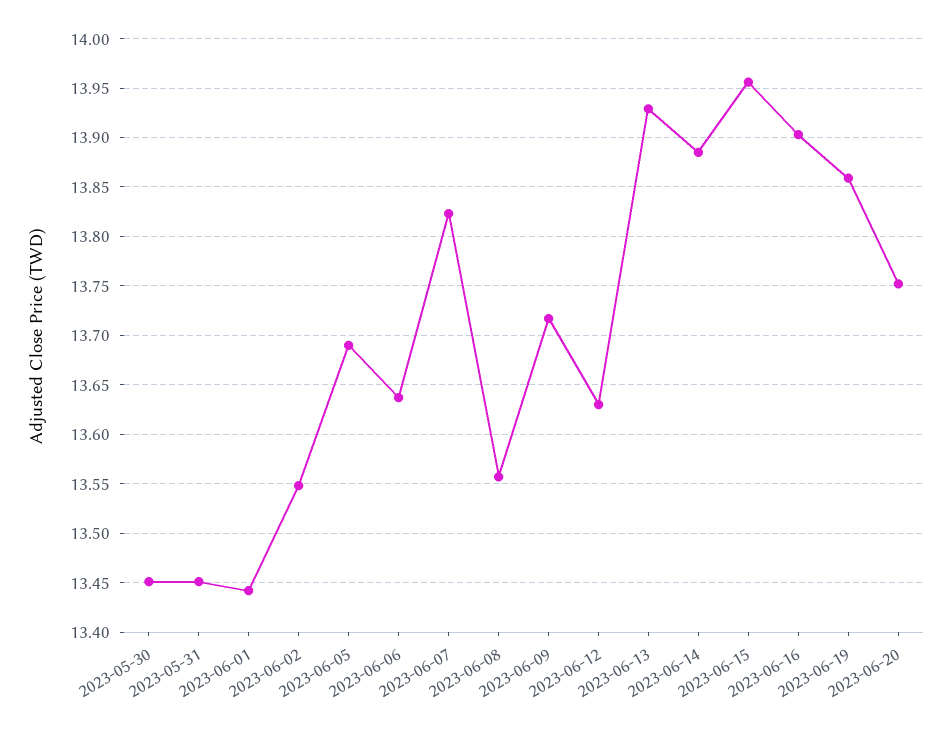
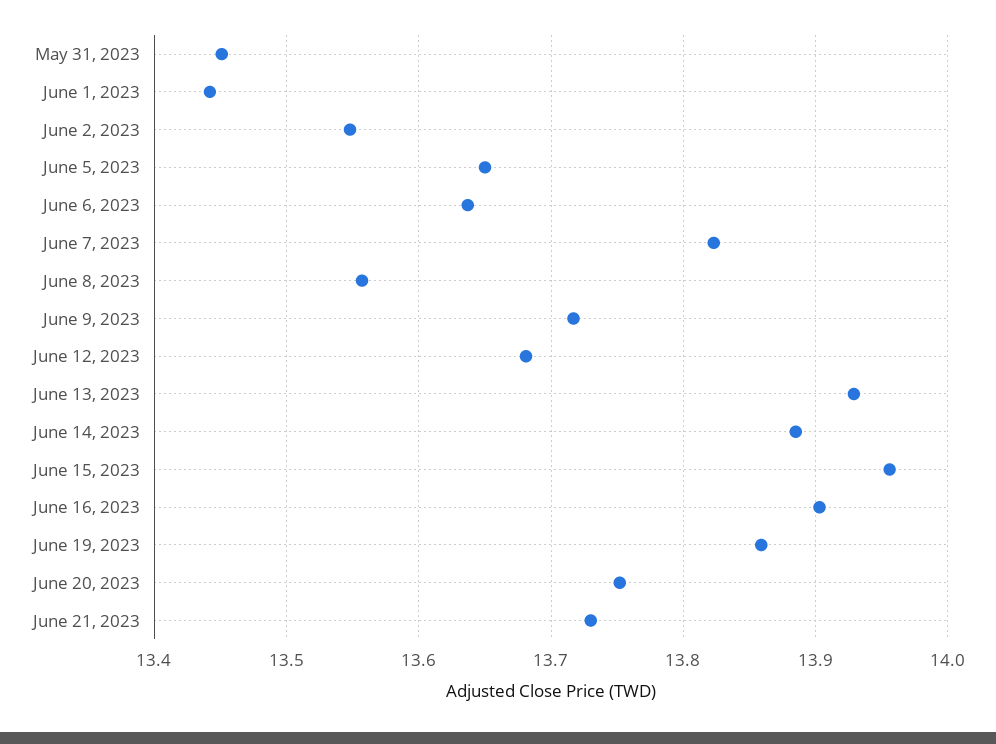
2023-05-30: 13.45 -> none
2023-06-05: 13.69 -> 13.65
2023-06-12: 13.63 -> 13.68
June 21, 2023: none -> 13.73

